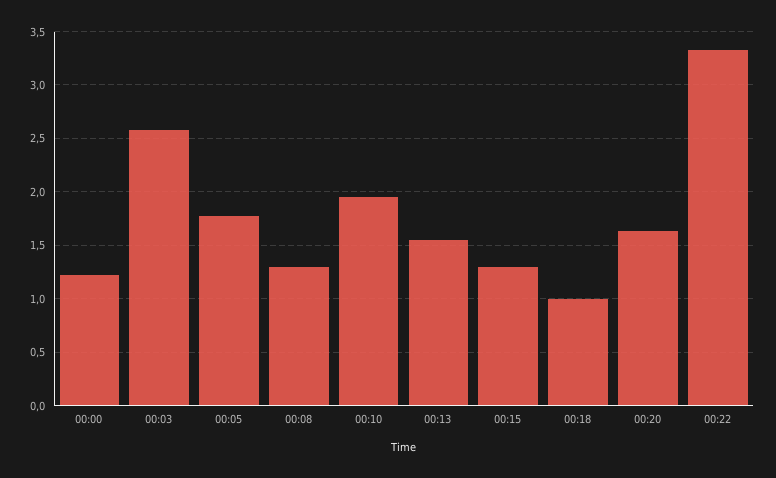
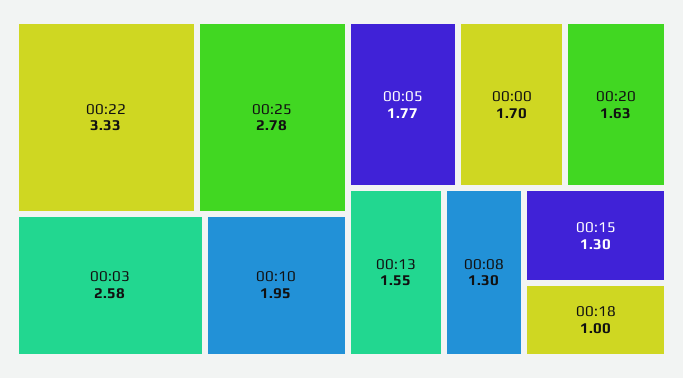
00:00: 1.2 -> 1.7
00:25: none -> 2.78

